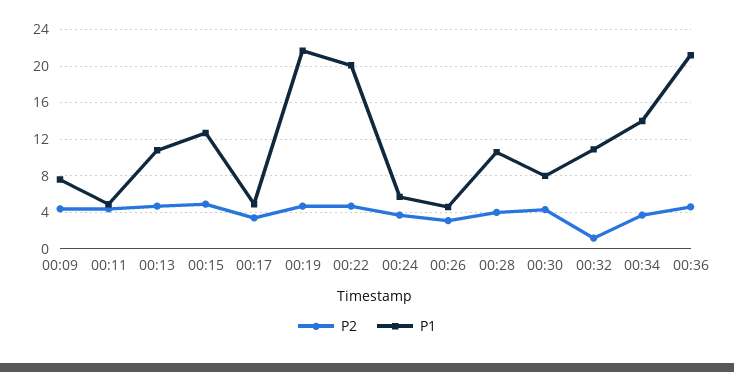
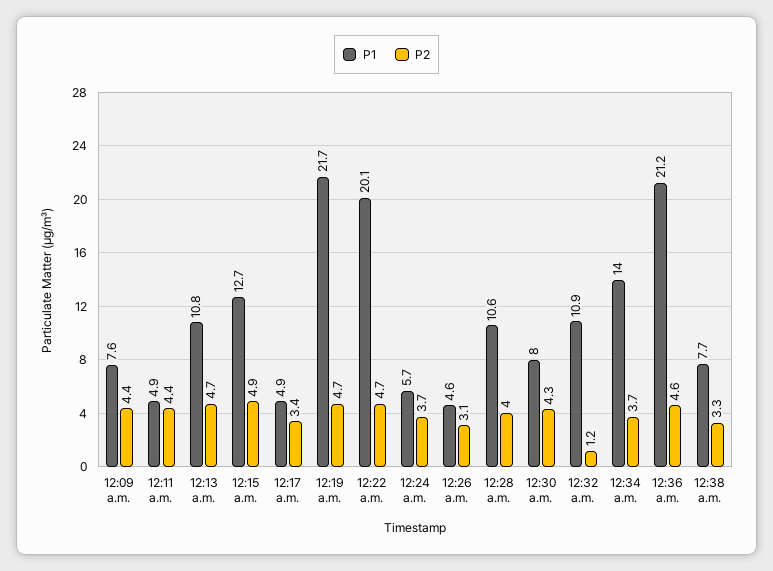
P1, 12:38 a.m.: none -> 7.7
P2, 12:38 a.m.: none -> 3.3

